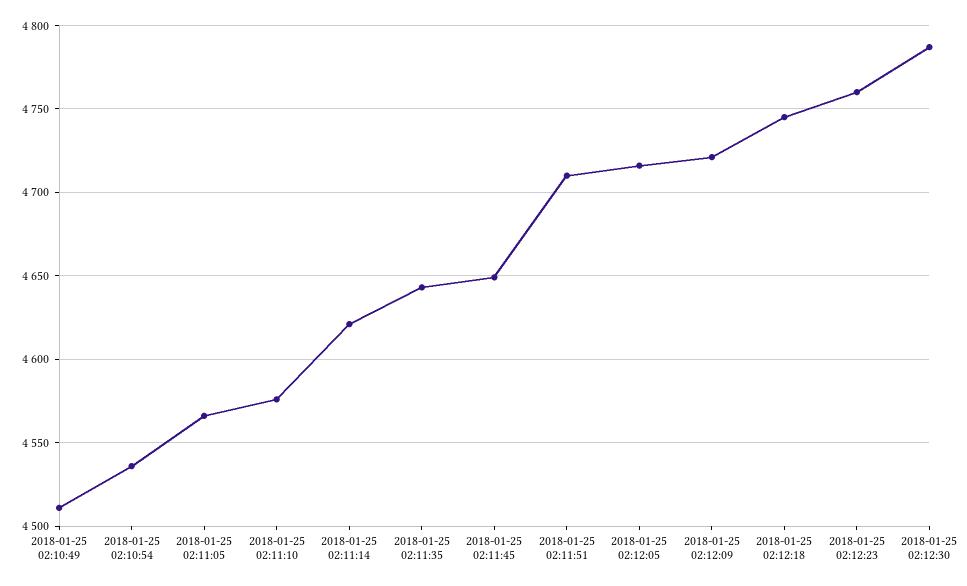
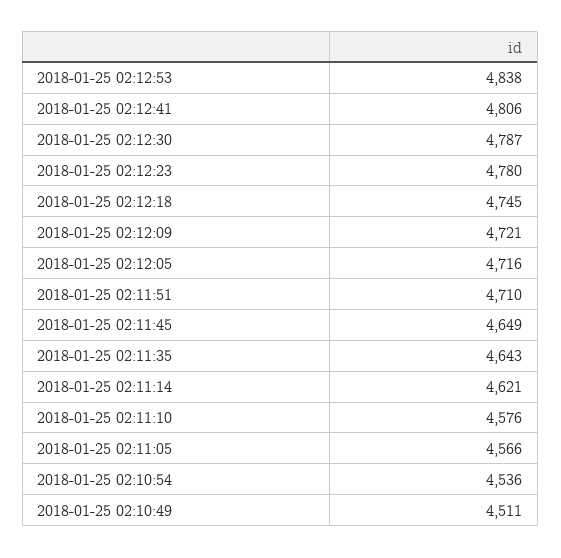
2018-01-25 02:12:23: 4760 -> 4780
2018-01-25 02:12:53: none -> 4838
2018-01-25 02:12:41: none -> 4806

